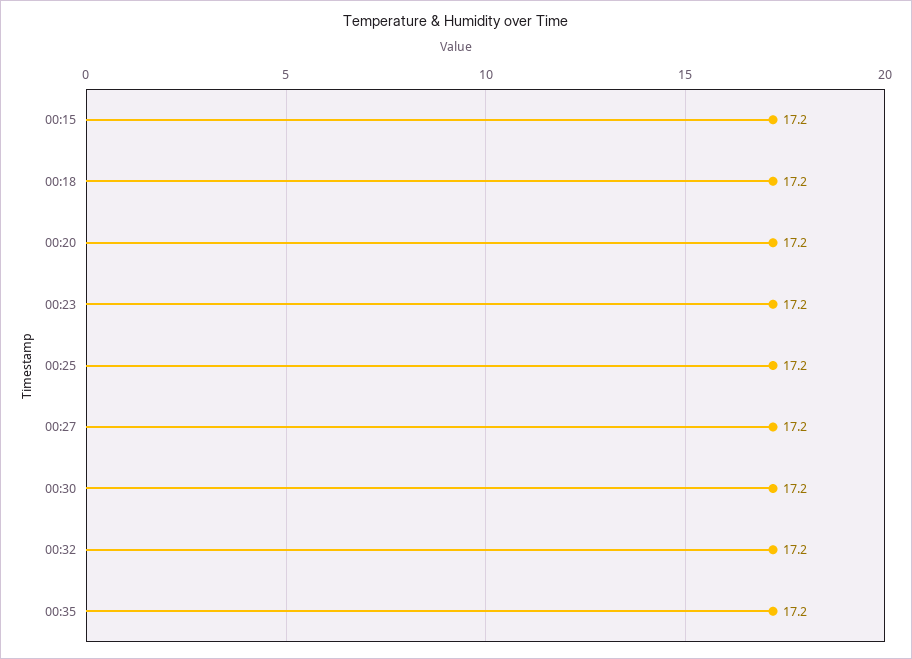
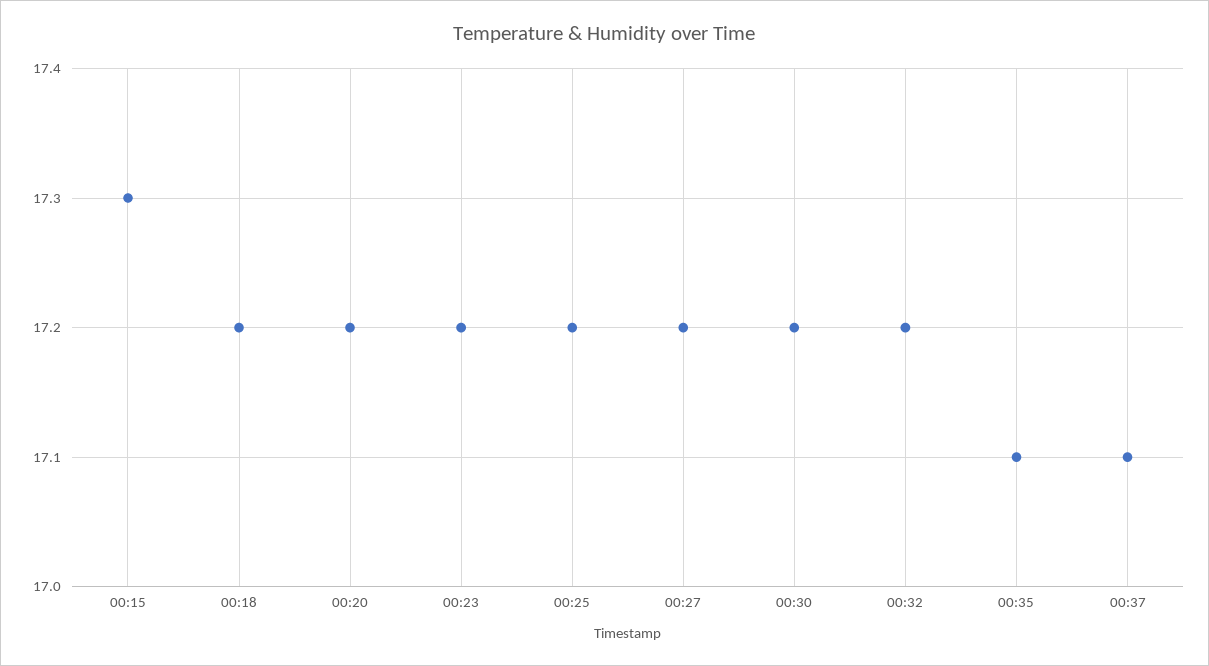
00:15: 17.2 -> 17.3
00:35: 17.2 -> 17.1
00:37: none -> 17.1

